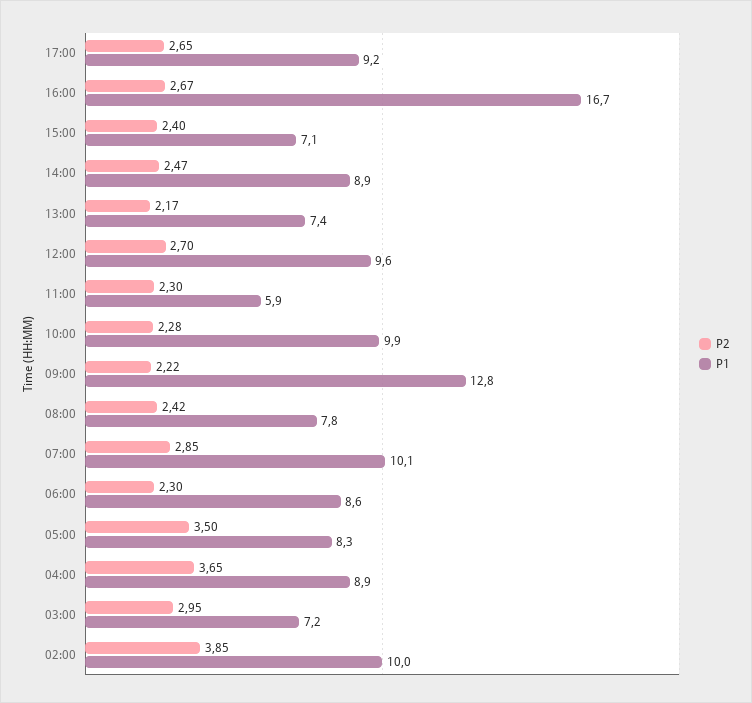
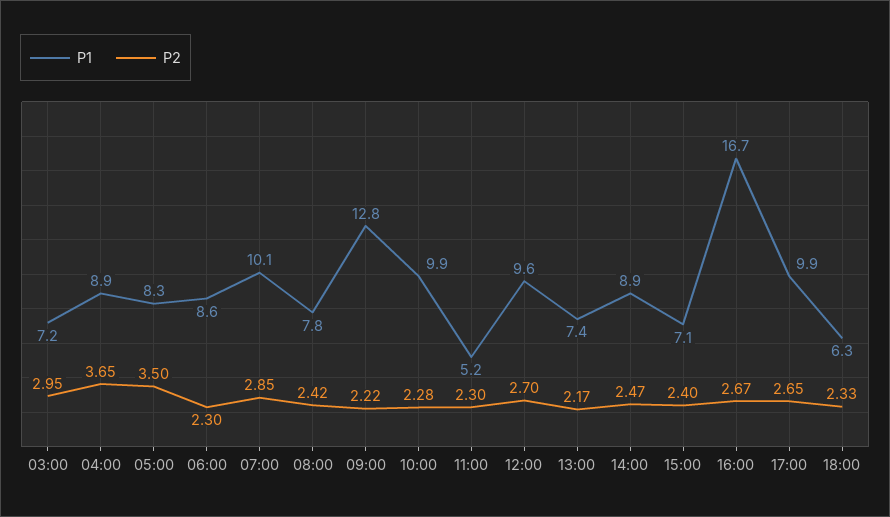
P1, 17:00: 9.2 -> 9.9
P1, 11:00: 5.9 -> 5.2
P2, 02:00: 3.85 -> none
P1, 02:00: 10 -> none
P1, 18:00: none -> 6.3
P2, 18:00: none -> 2.33

